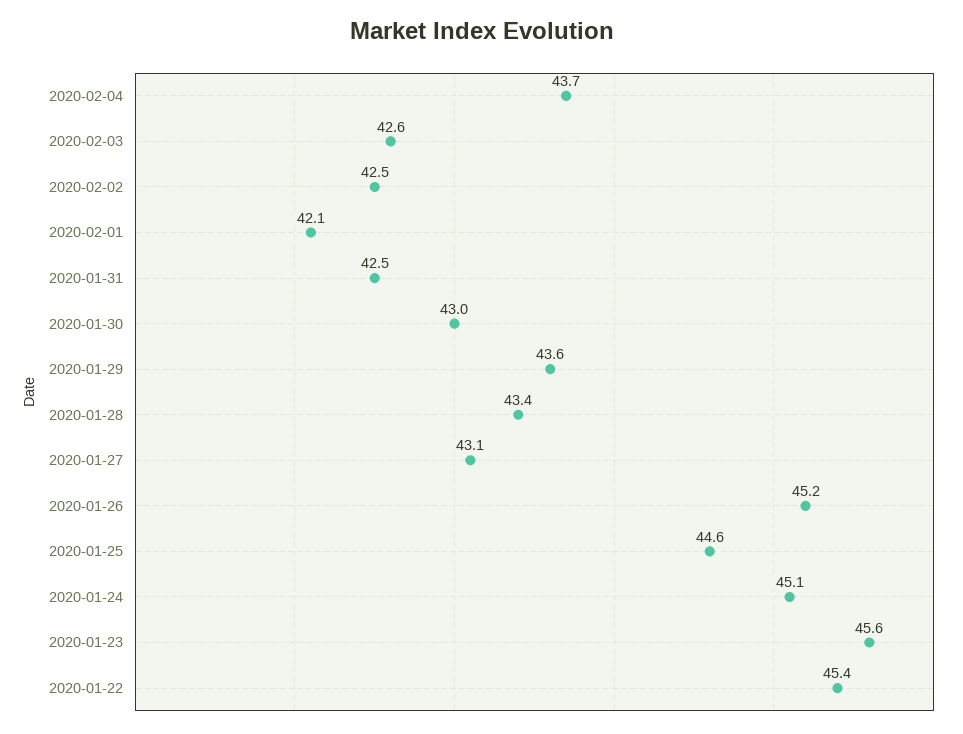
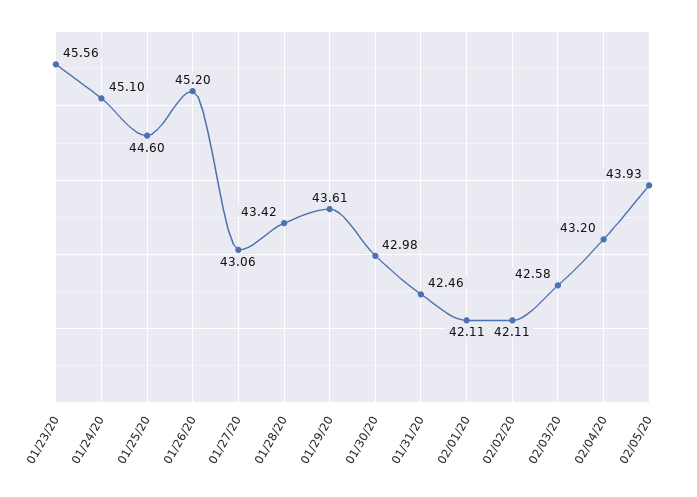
2020-02-04: 43.7 -> 43.2
2020-02-02: 42.5 -> 42.11
2020-01-22: 45.4 -> none
02/05/20: none -> 43.93

